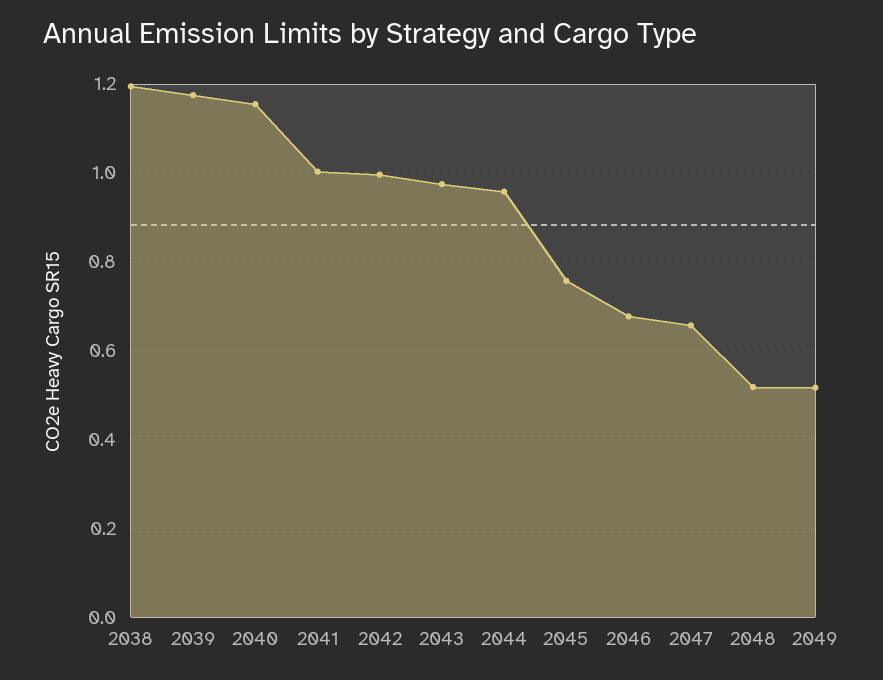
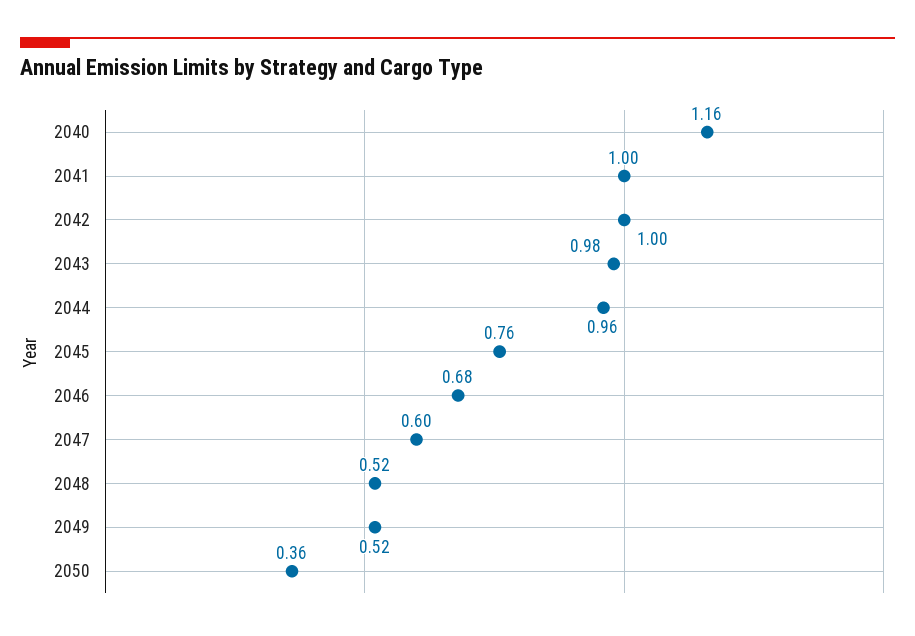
2038: 1.2 -> none
2039: 1.18 -> none
2047: 0.66 -> 0.6
2050: none -> 0.36

